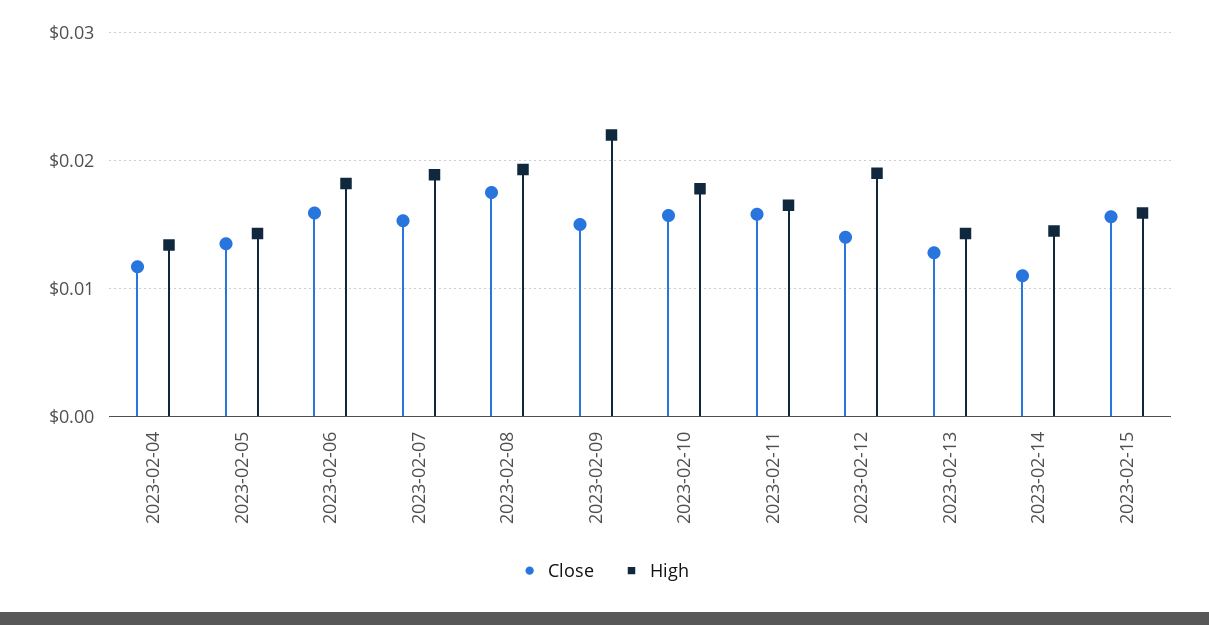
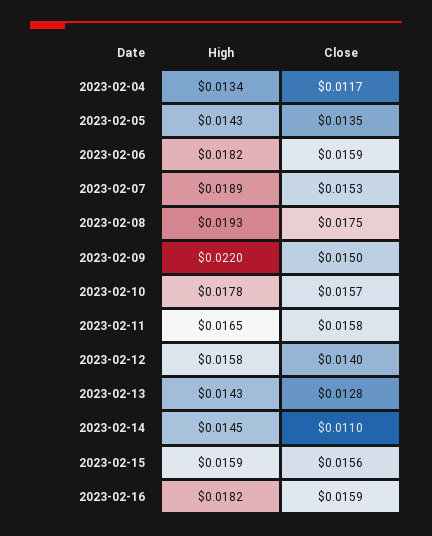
High, 2023-02-12: 0.019 -> 0.0158
High, 2023-02-16: none -> 0.0182
Close, 2023-02-16: none -> 0.0159

